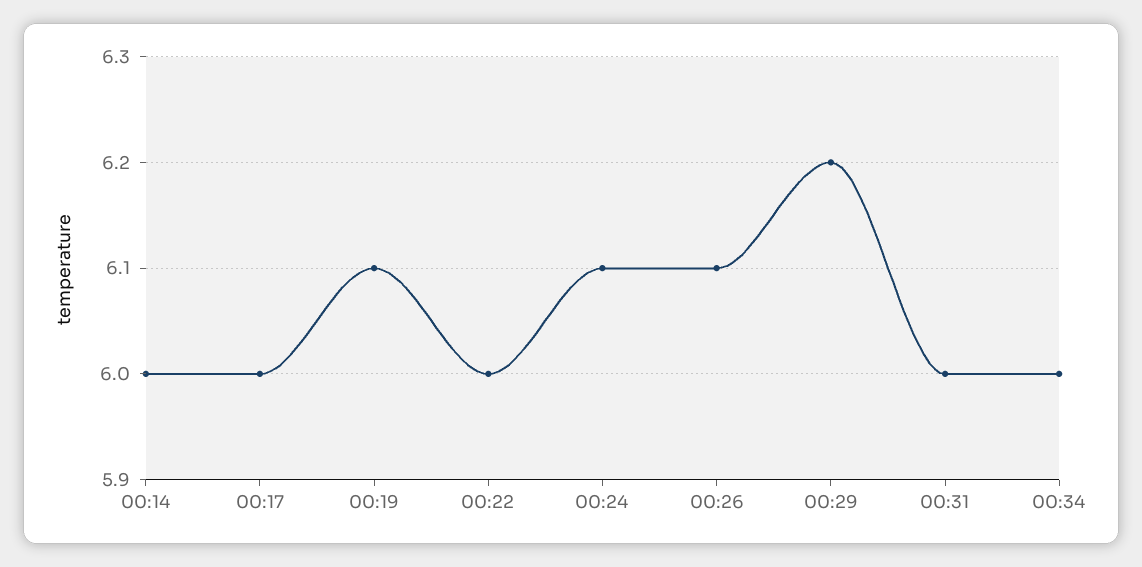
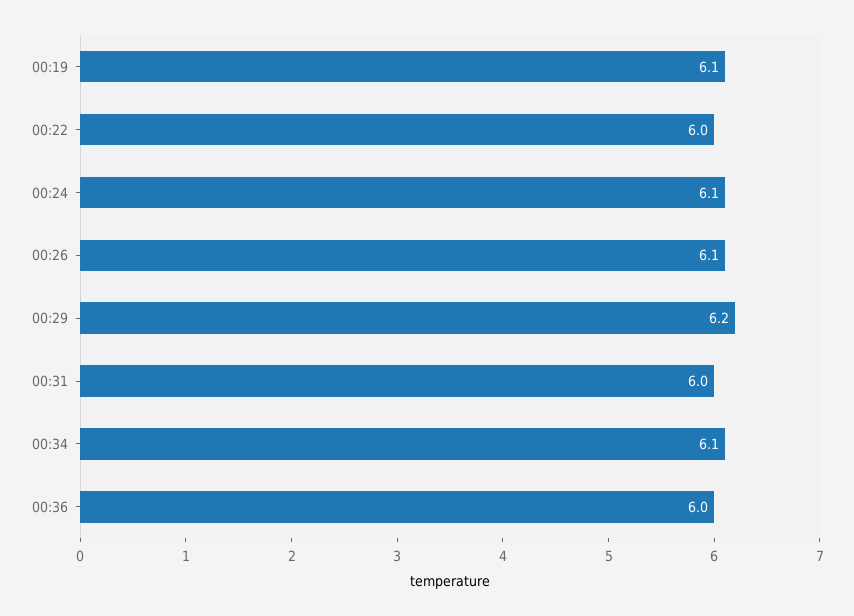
00:14: 6 -> none
00:17: 6 -> none
00:34: 6 -> 6.1
00:36: none -> 6

